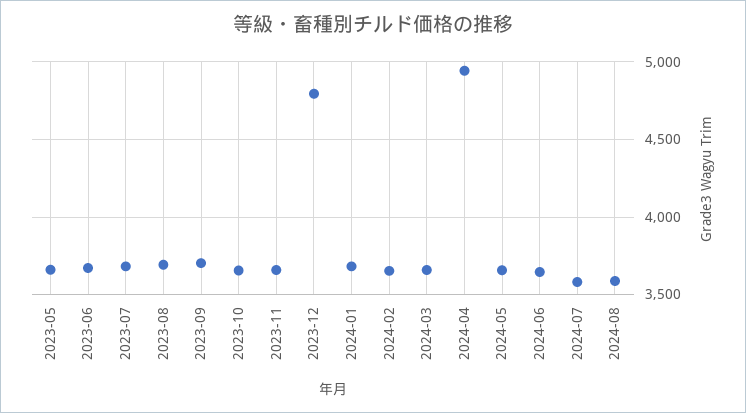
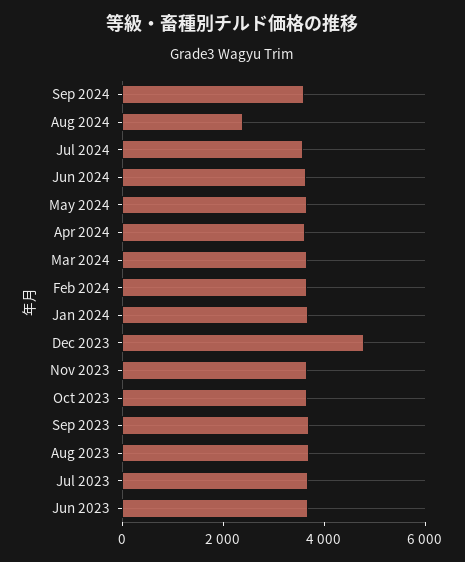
2023-05: 3650 -> none
2024-04: 4950 -> 3500
2024-08: 3600 -> 2500
Sep 2024: none -> 3500

